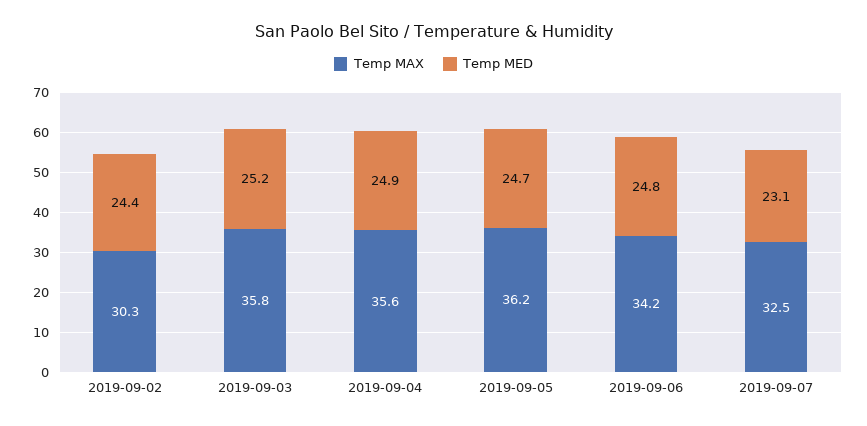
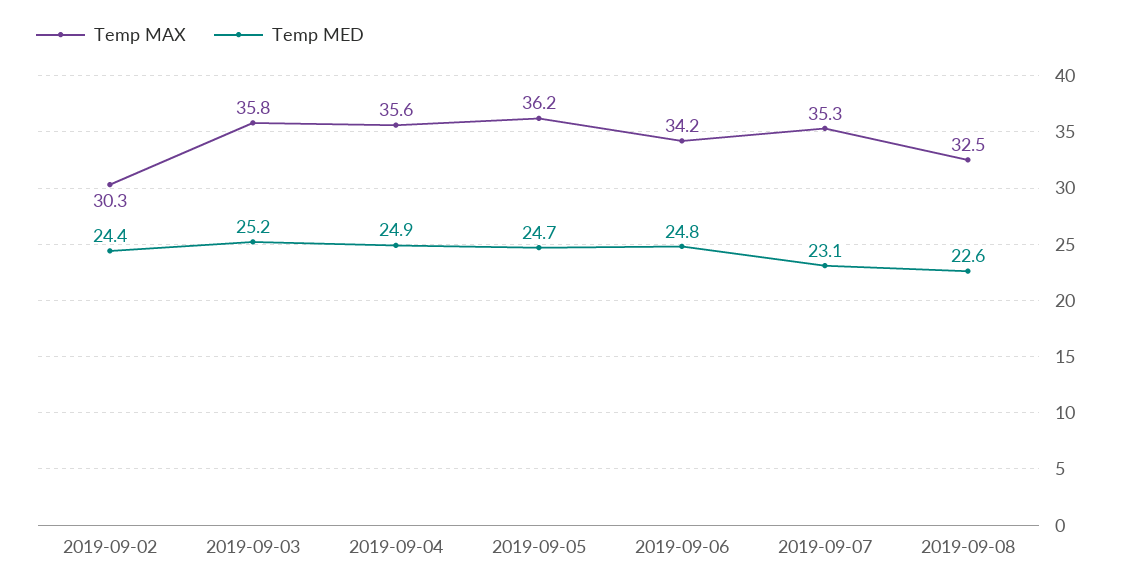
Temp MAX, 2019-09-07: 32.5 -> 35.3
Temp MAX, 2019-09-08: none -> 32.5
Temp MED, 2019-09-08: none -> 22.6

